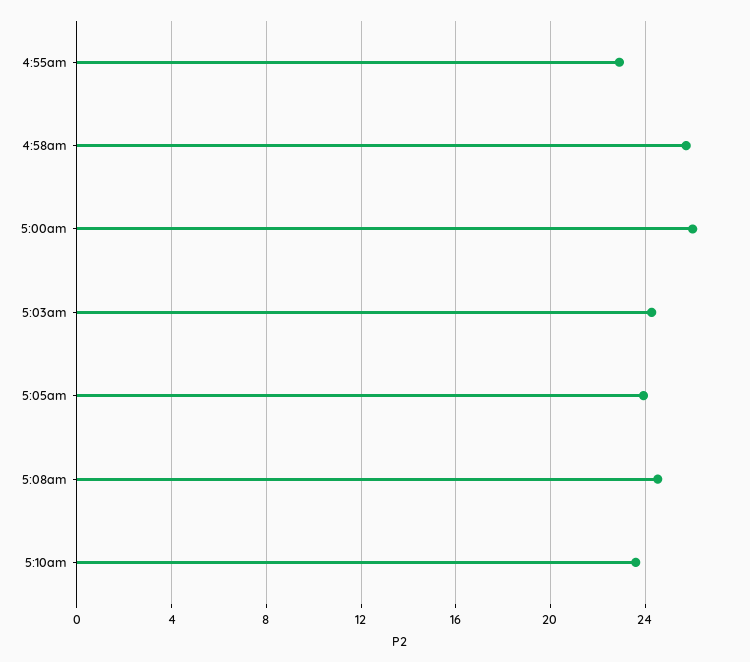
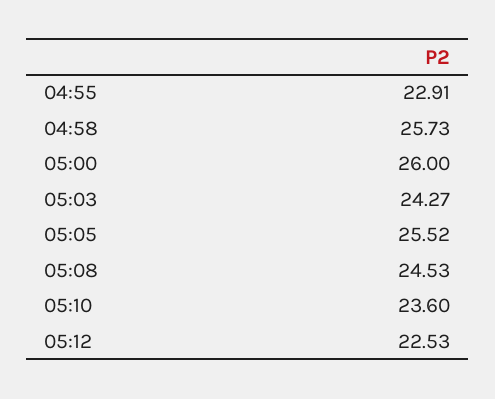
5:05am: 24 -> 25.52
05:12: none -> 22.53

